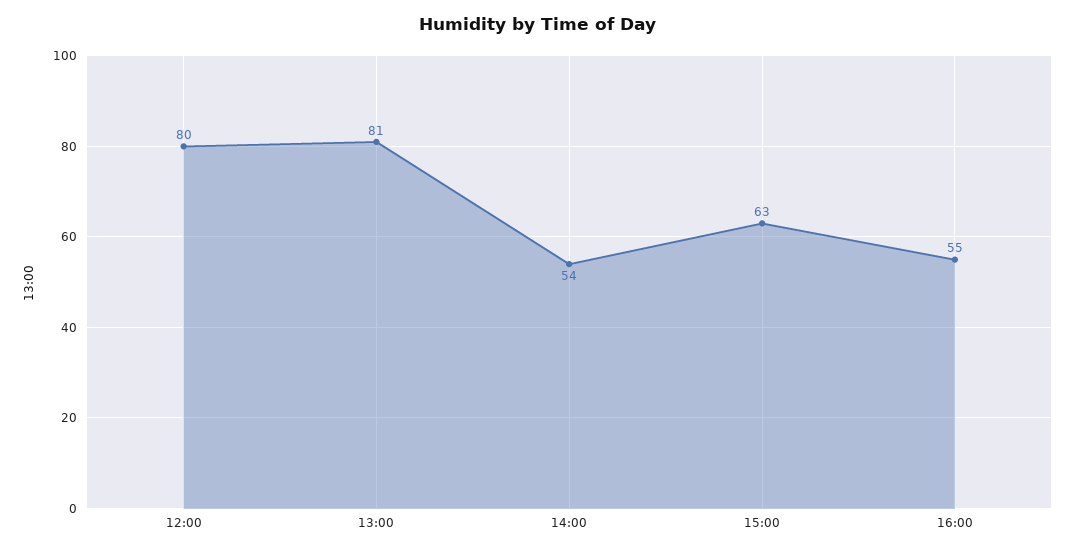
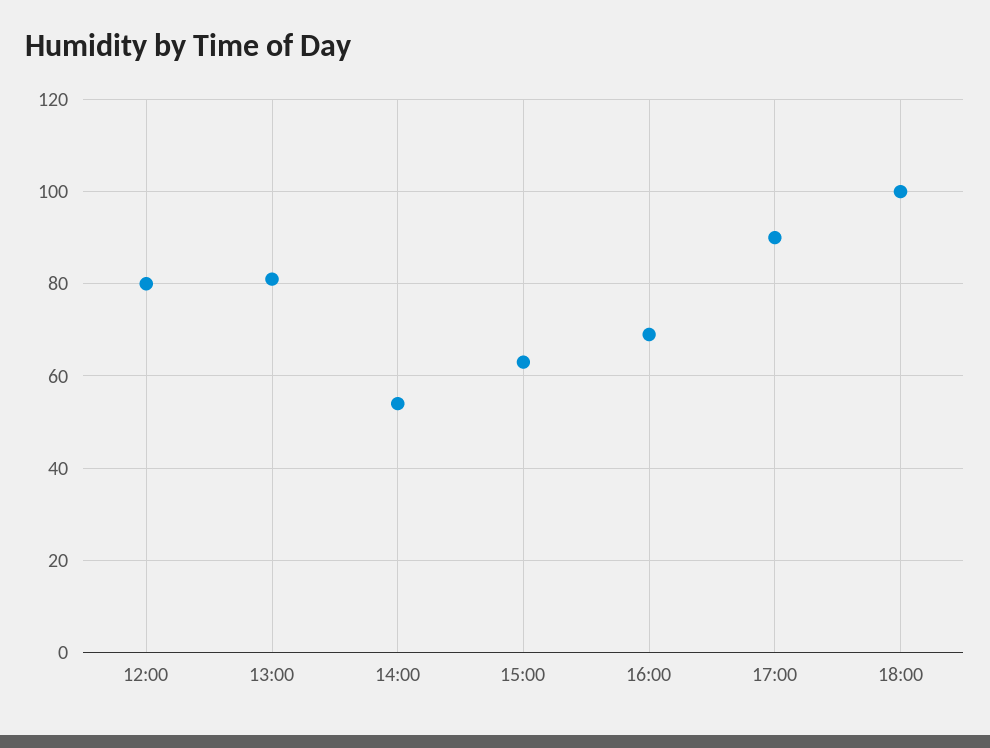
16:00: 55 -> 70
17:00: none -> 90
18:00: none -> 100

